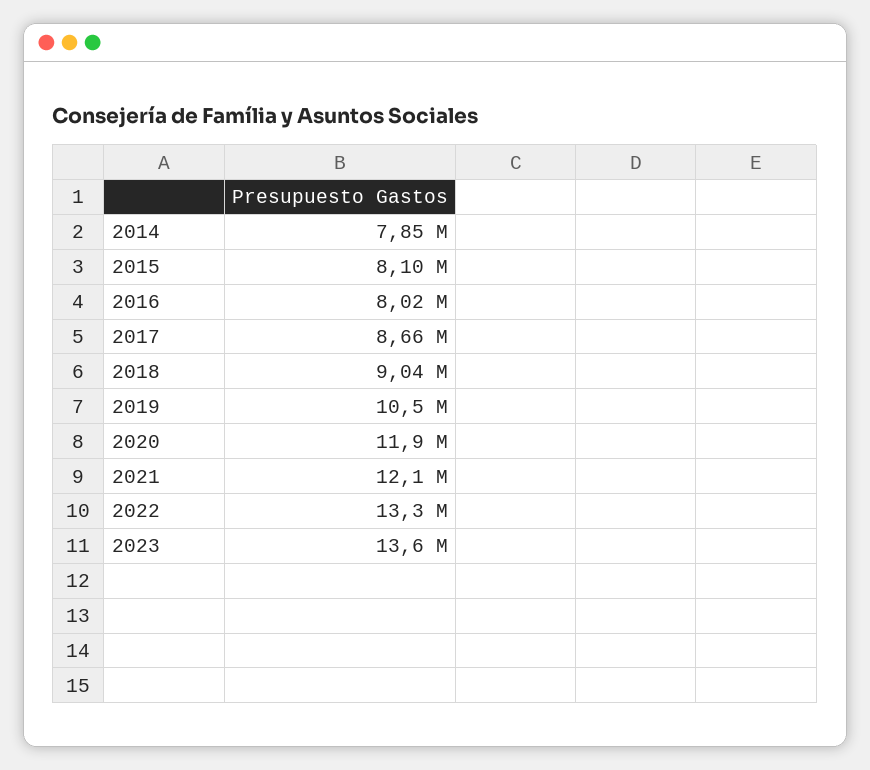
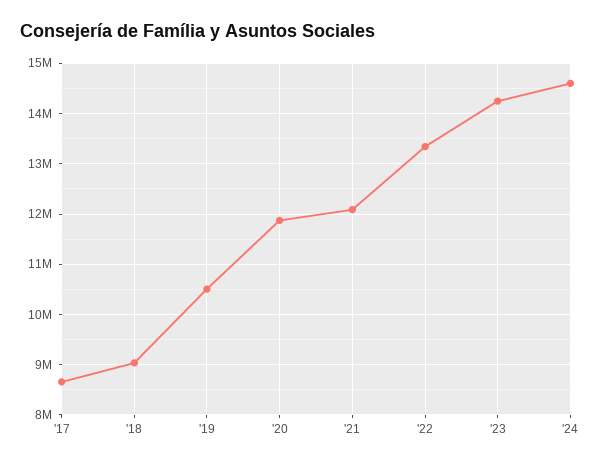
2014: 7850000 -> none
2015: 8100000 -> none
2016: 8020000 -> none
2023: 13600000 -> 14200000
'24: none -> 14600000

